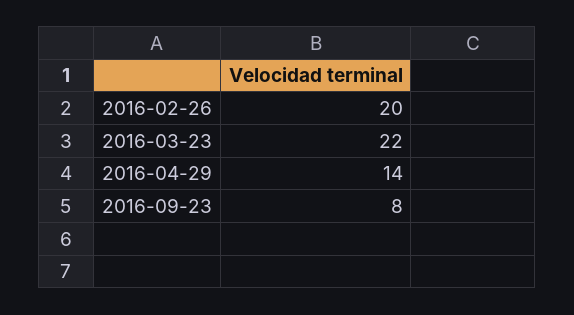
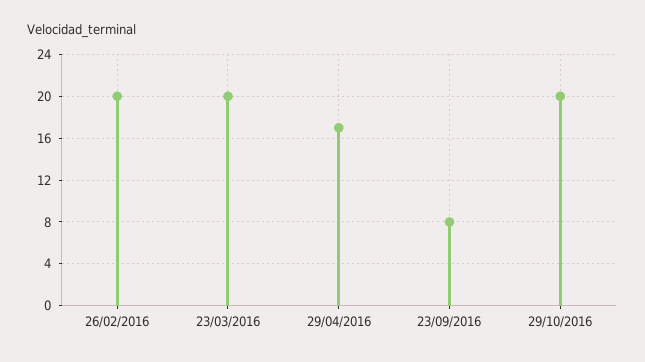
2016-03-23: 22 -> 20
2016-04-29: 14 -> 17
29/10/2016: none -> 20

